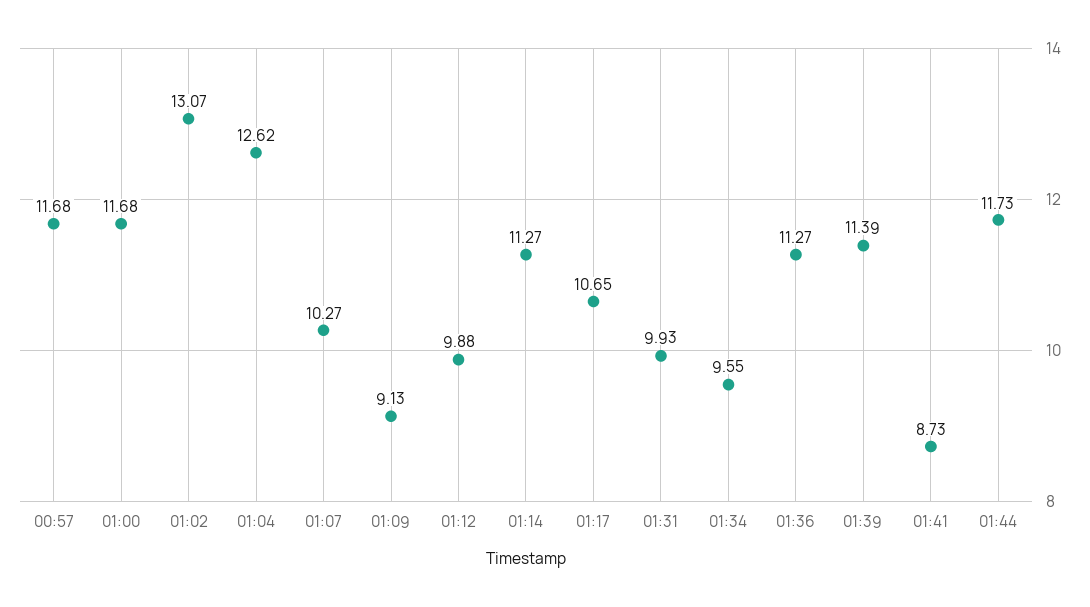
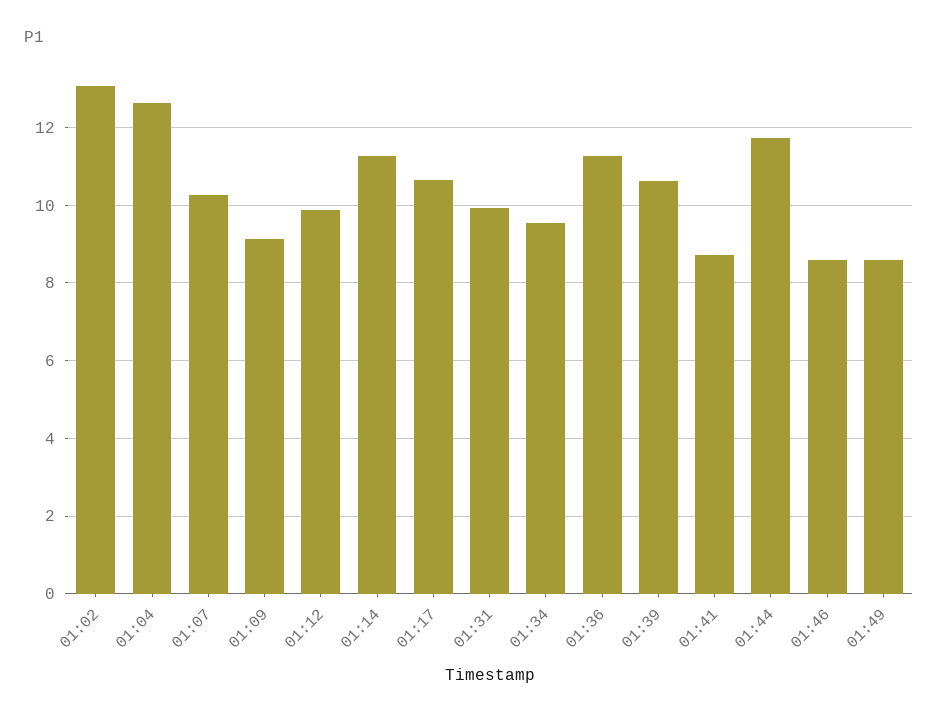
00:57: 11.68 -> none
01:00: 11.68 -> none
01:39: 11.39 -> 10.6
01:46: none -> 8.6
01:49: none -> 8.6

